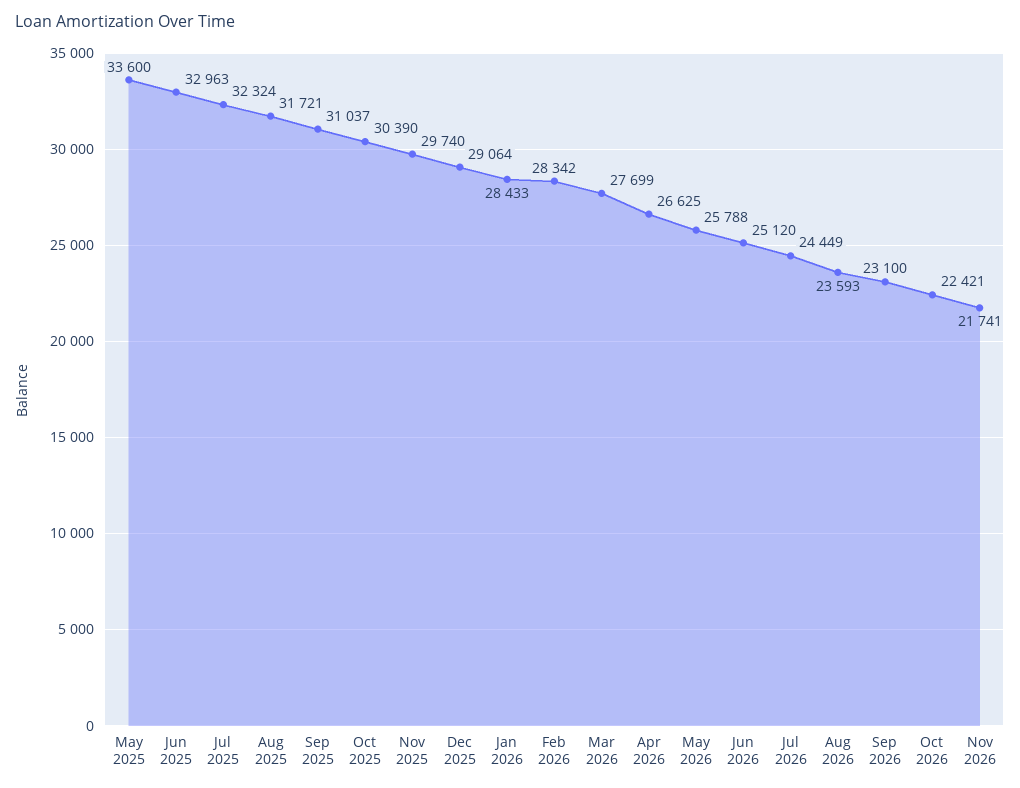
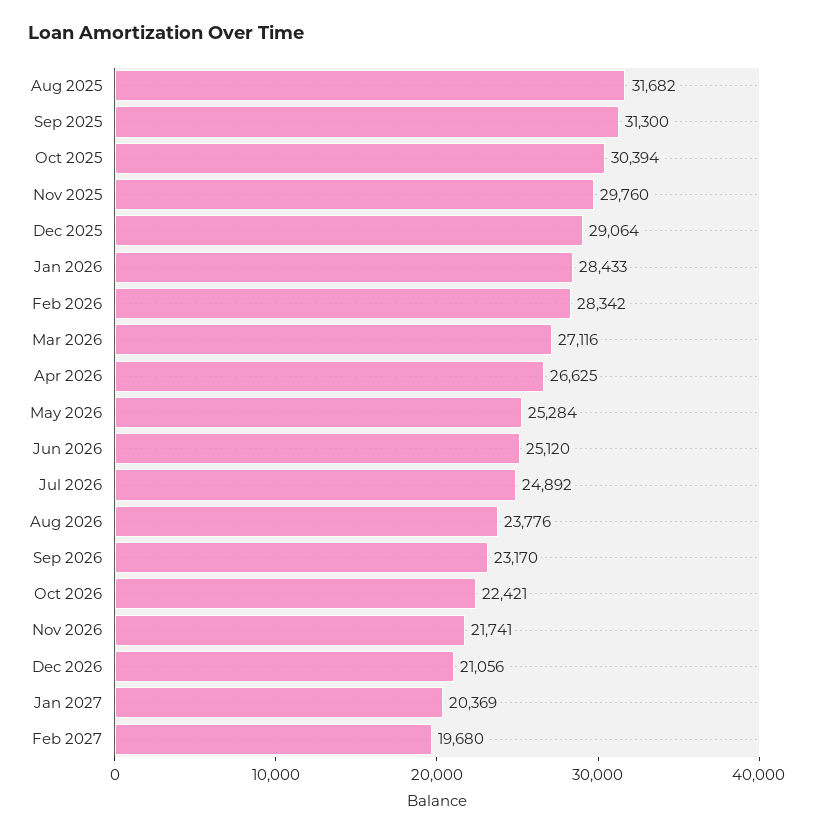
May 2025: 33600 -> none
Jun 2025: 32963 -> none
Jul 2025: 32324 -> none
Aug 2025: 31721 -> 31682
Sep 2025: 31037 -> 31300
Oct 2025: 30390 -> 30394
Nov 2025: 29740 -> 29760
Mar 2026: 27699 -> 27116
May 2026: 25788 -> 25284
Jul 2026: 24449 -> 24892
Aug 2026: 23593 -> 23776
Sep 2026: 23100 -> 23170
Dec 2026: none -> 21056
Jan 2027: none -> 20369
Feb 2027: none -> 19680

